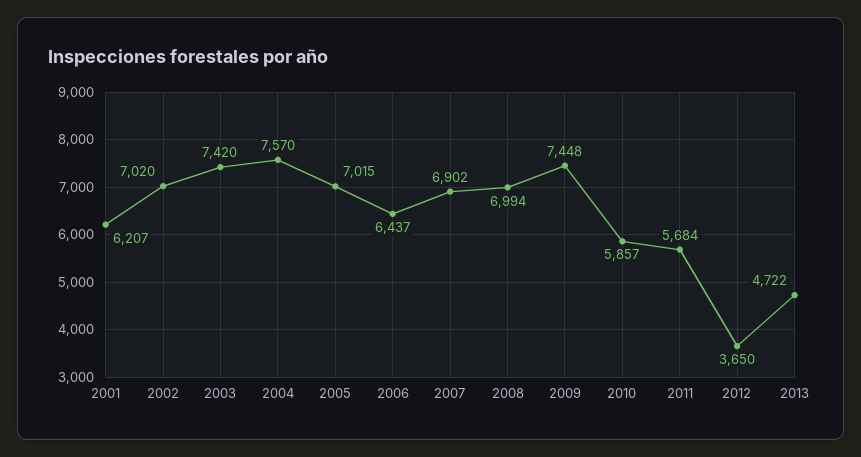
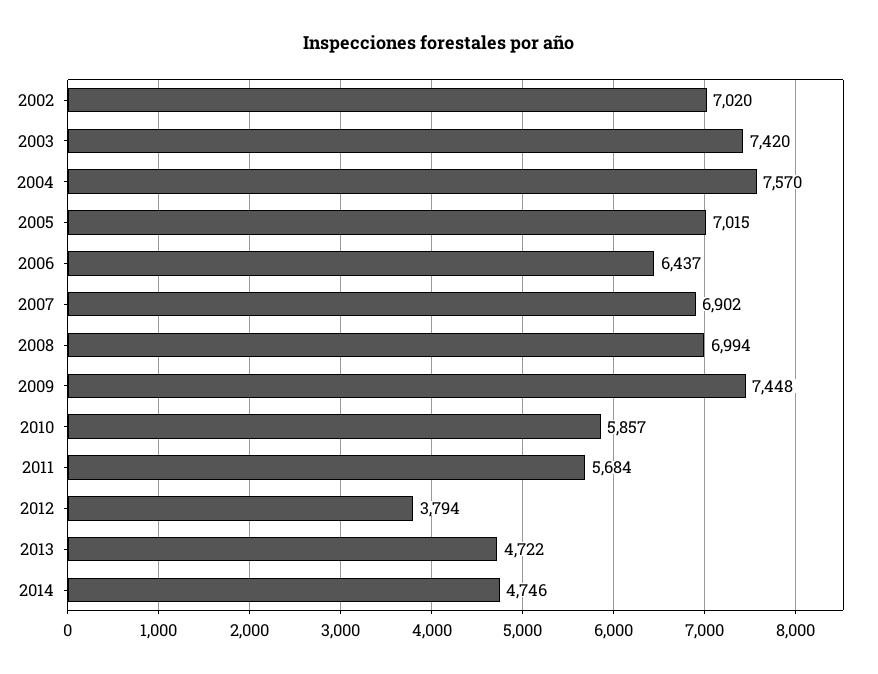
2001: 6207 -> none
2012: 3650 -> 3794
2014: none -> 4746

